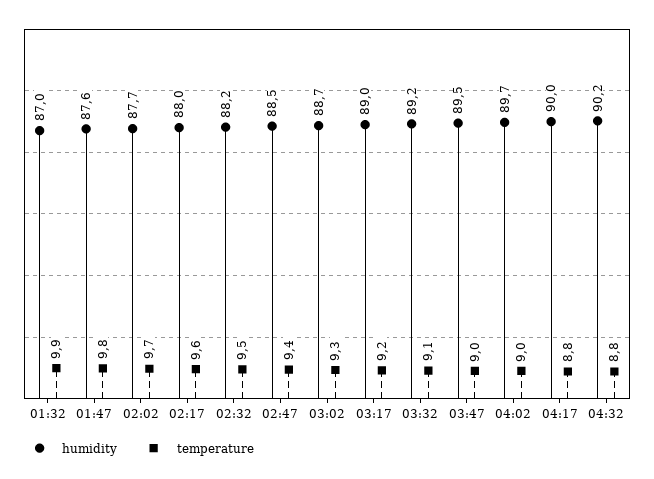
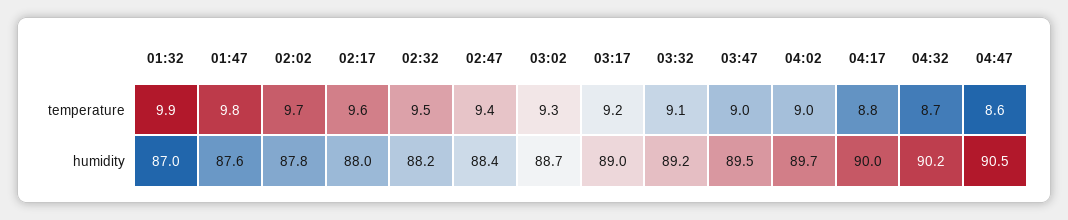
humidity, 02:02: 87.7 -> 87.8
humidity, 02:47: 88.5 -> 88.4
temperature, 04:32: 8.8 -> 8.7
temperature, 04:47: none -> 8.6
humidity, 04:47: none -> 90.5

